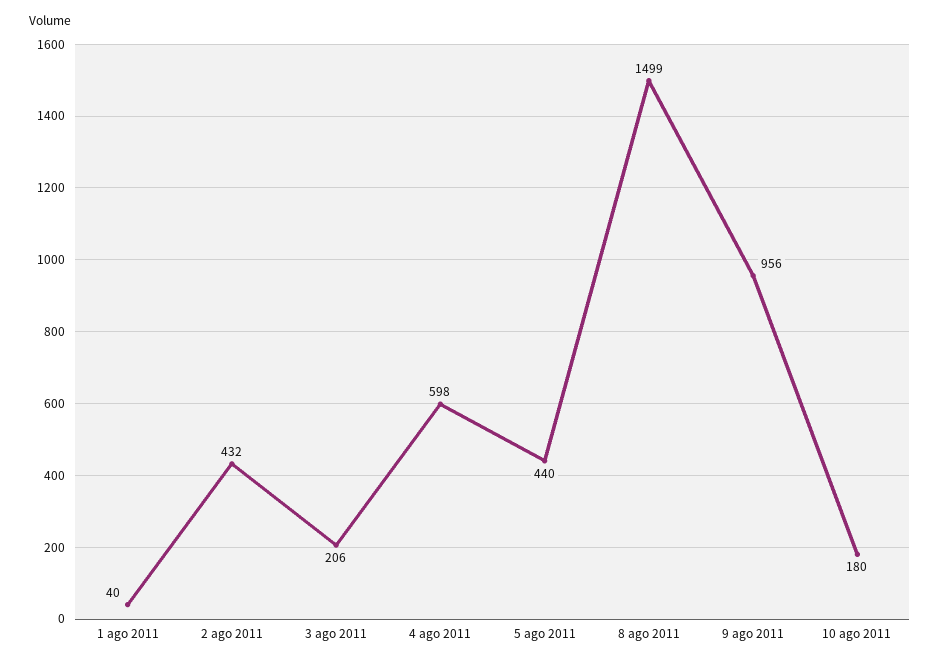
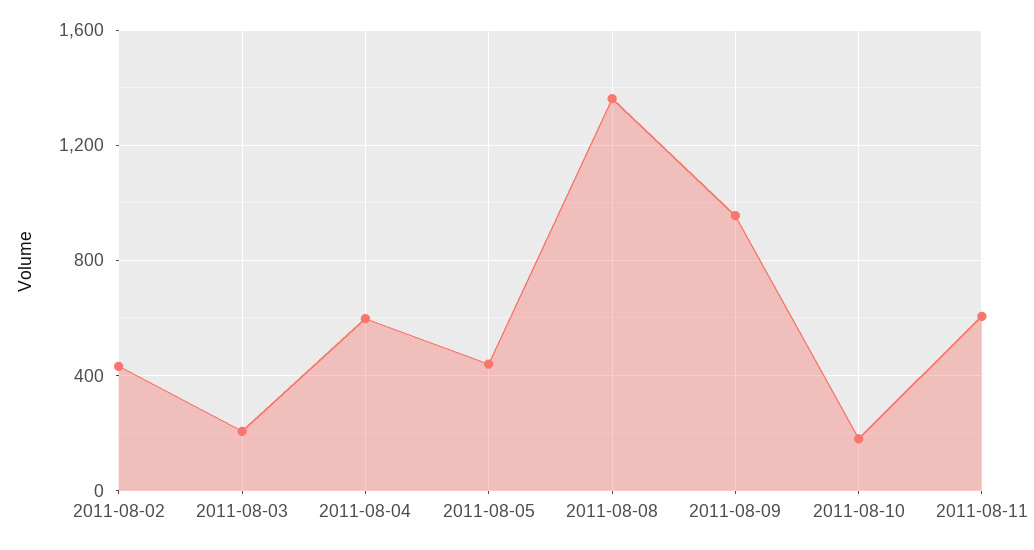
1 ago 2011: 40 -> none
8 ago 2011: 1499 -> 1350
2011-08-11: none -> 600

